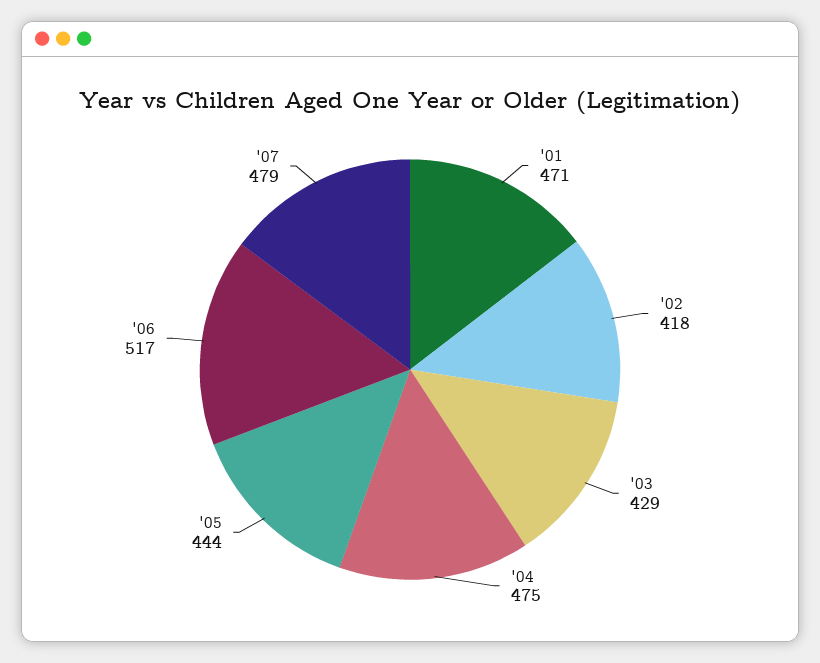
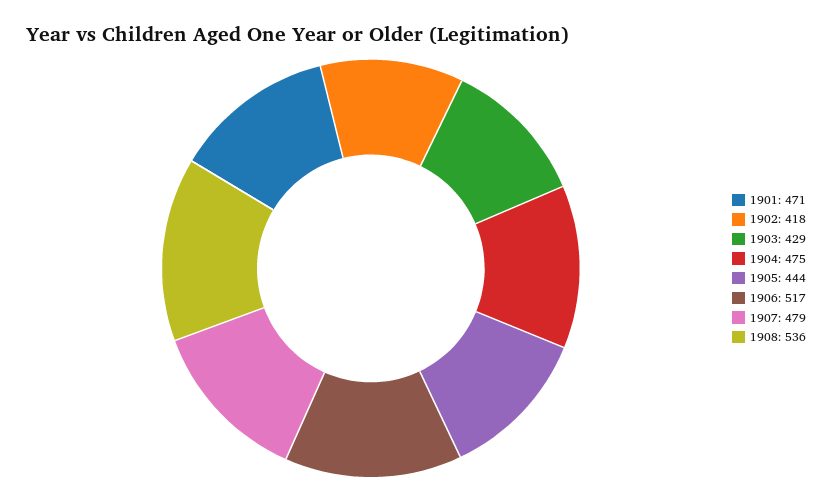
1908: none -> 536

